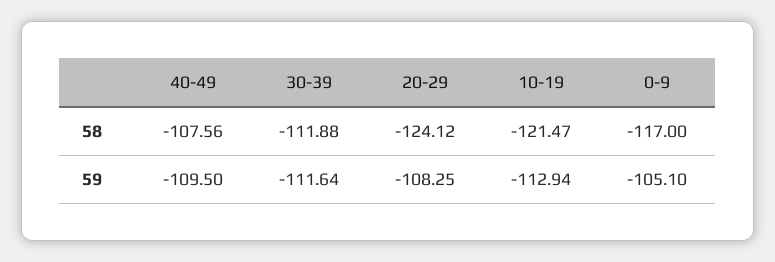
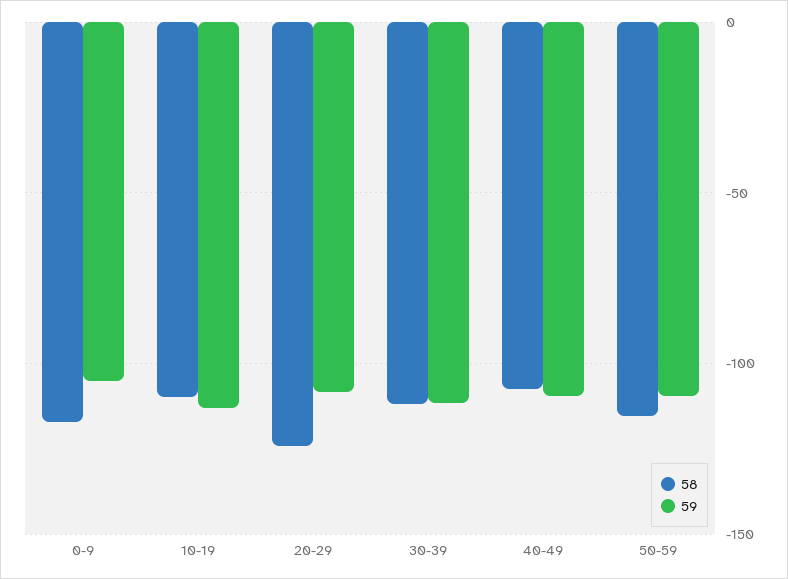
58, 10-19: -121.47 -> -110
58, 50-59: none -> -115
59, 50-59: none -> -110

